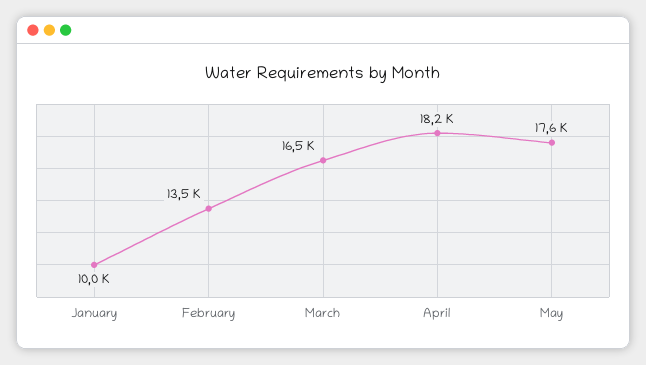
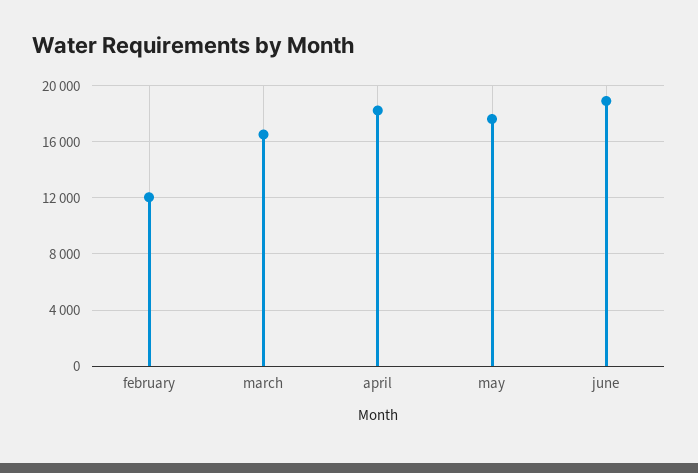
January: 10000 -> none
February: 13500 -> 12000
june: none -> 19000

